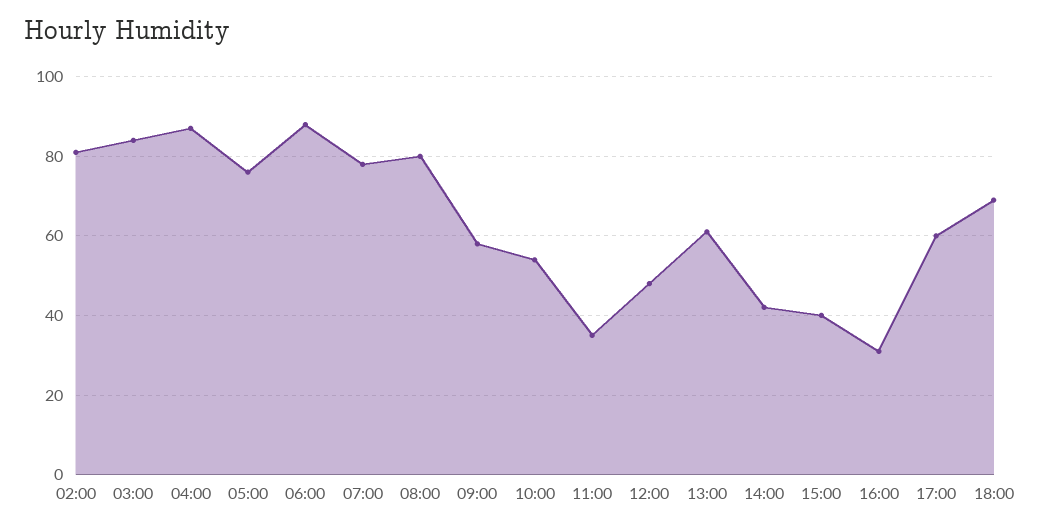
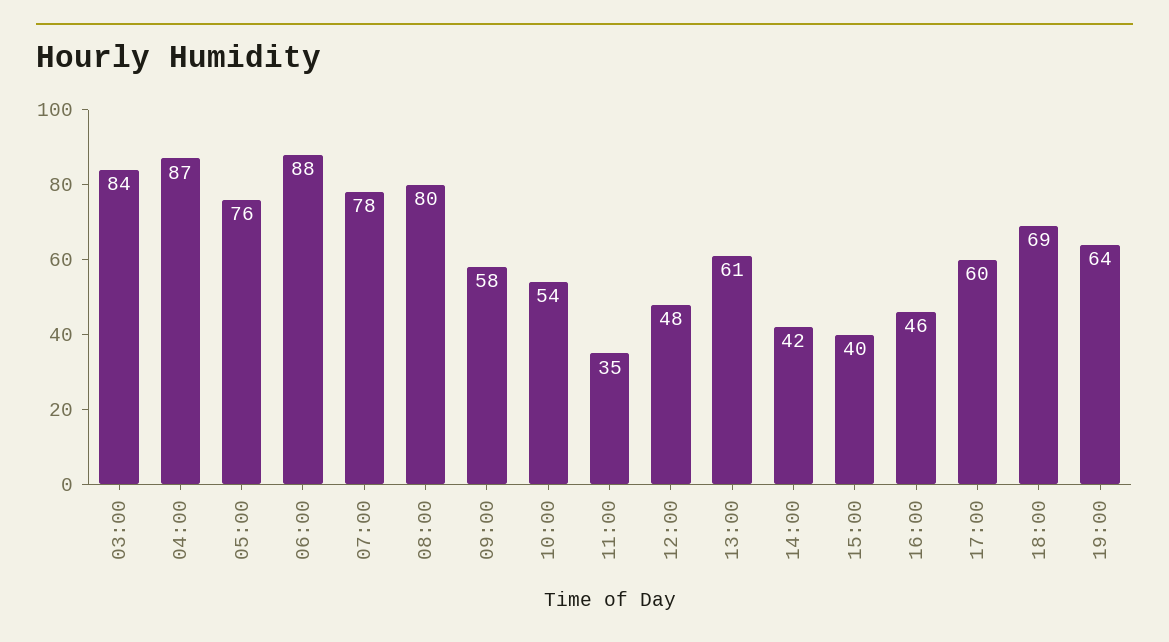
02:00: 80 -> none
16:00: 30 -> 46
19:00: none -> 64

